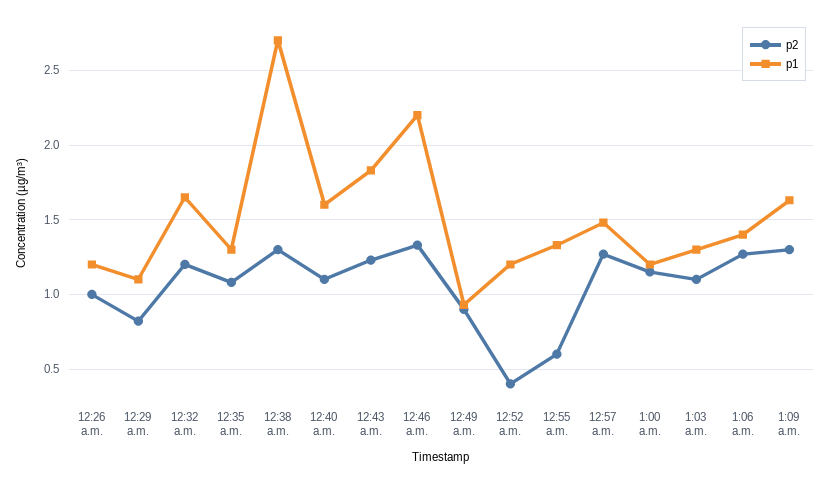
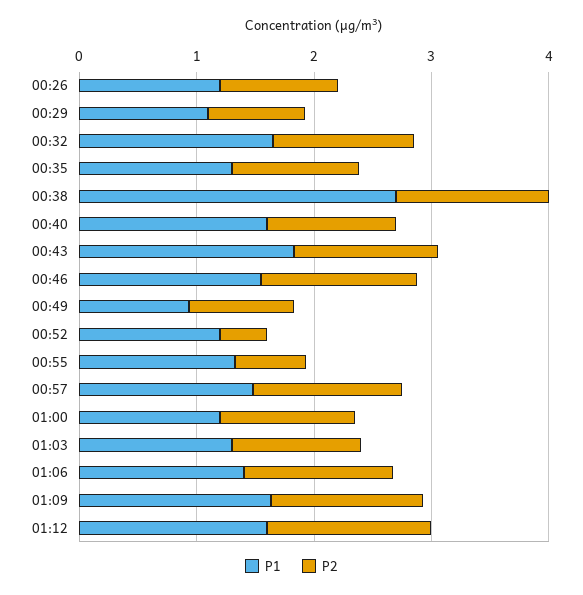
p1, 12:46 a.m.: 2.2 -> 1.6
p1, 01:12: none -> 1.6
p2, 01:12: none -> 1.4

